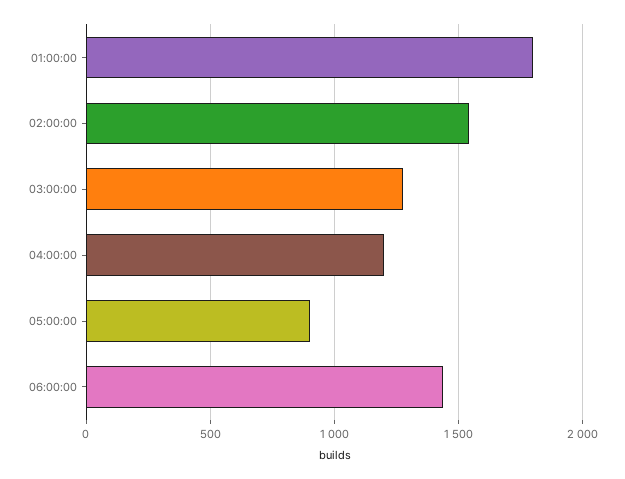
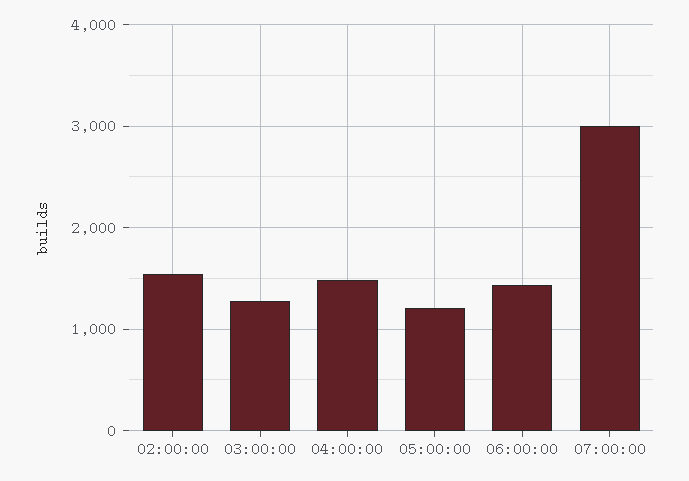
01:00:00: 1800 -> none
04:00:00: 1200 -> 1500
05:00:00: 900 -> 1200
07:00:00: none -> 3000

